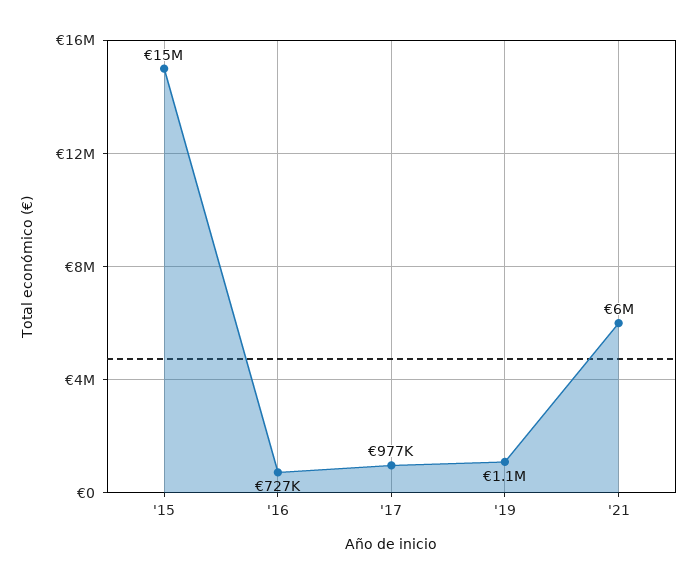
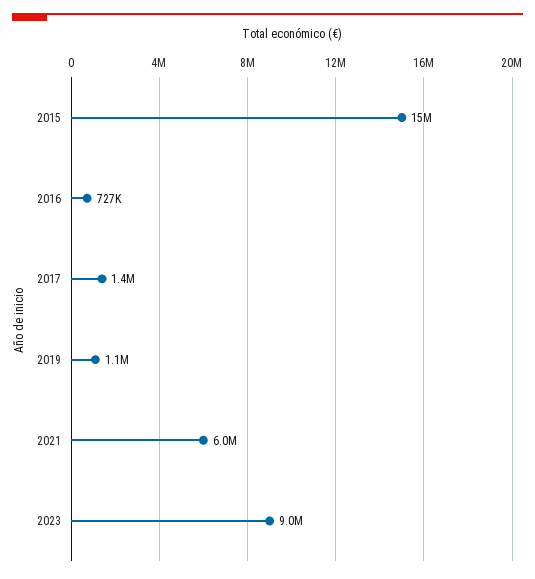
'17: 977000 -> 1400000
2023: none -> 9000000

